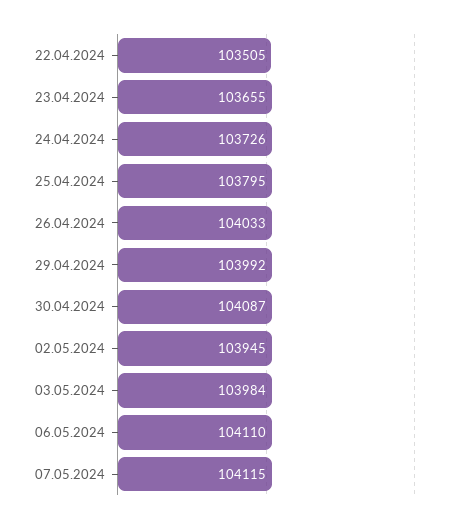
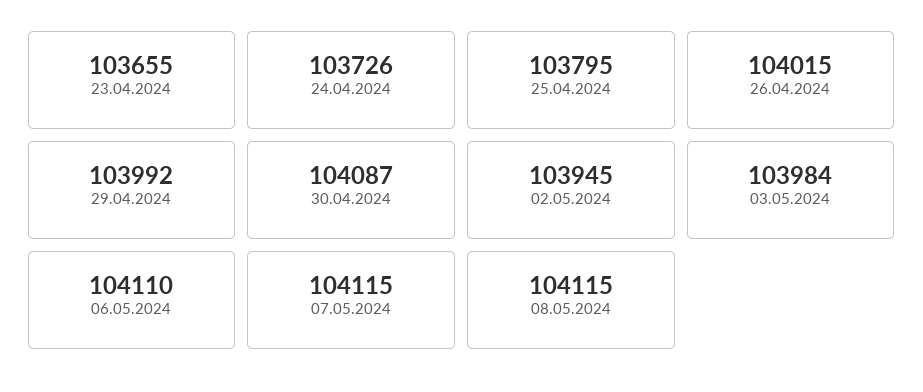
22.04.2024: 103505 -> none
26.04.2024: 104033 -> 104015
08.05.2024: none -> 104115

